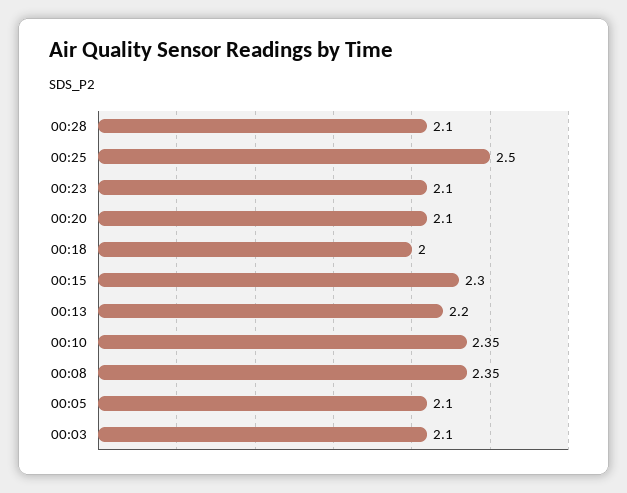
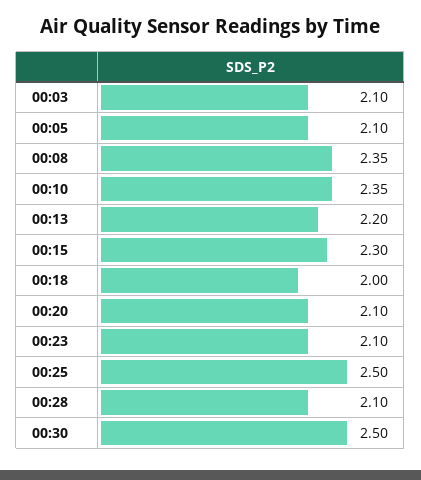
00:30: none -> 2.5

